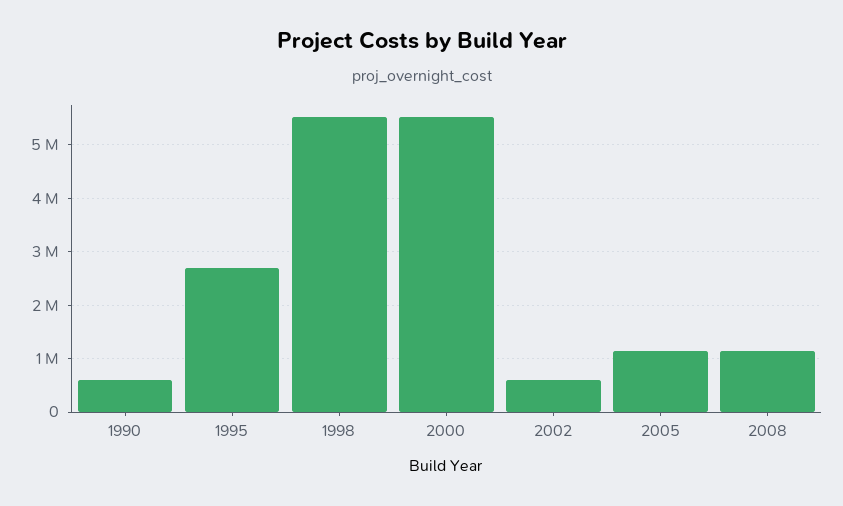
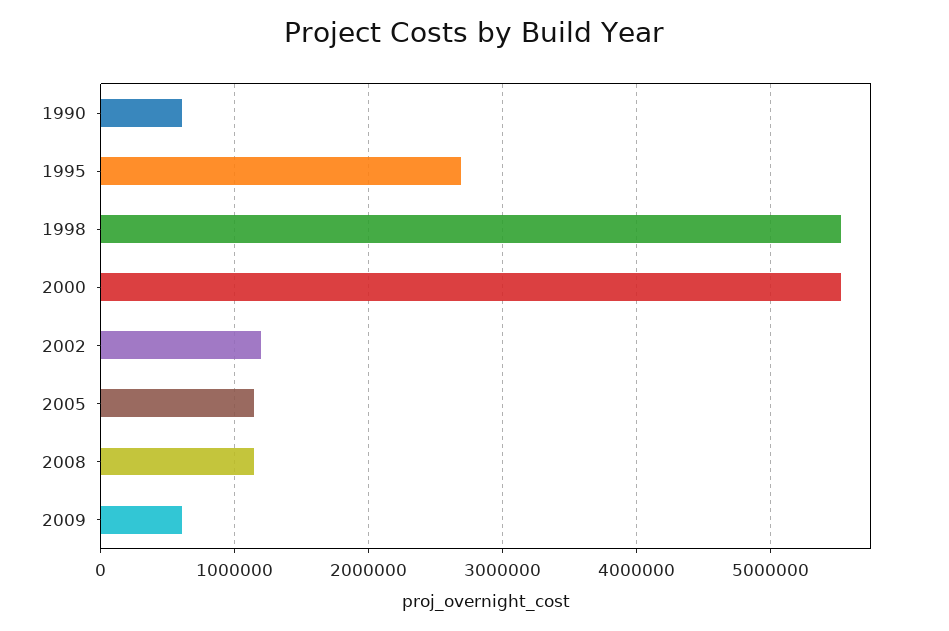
2002: 600000 -> 1200000
2009: none -> 600000

